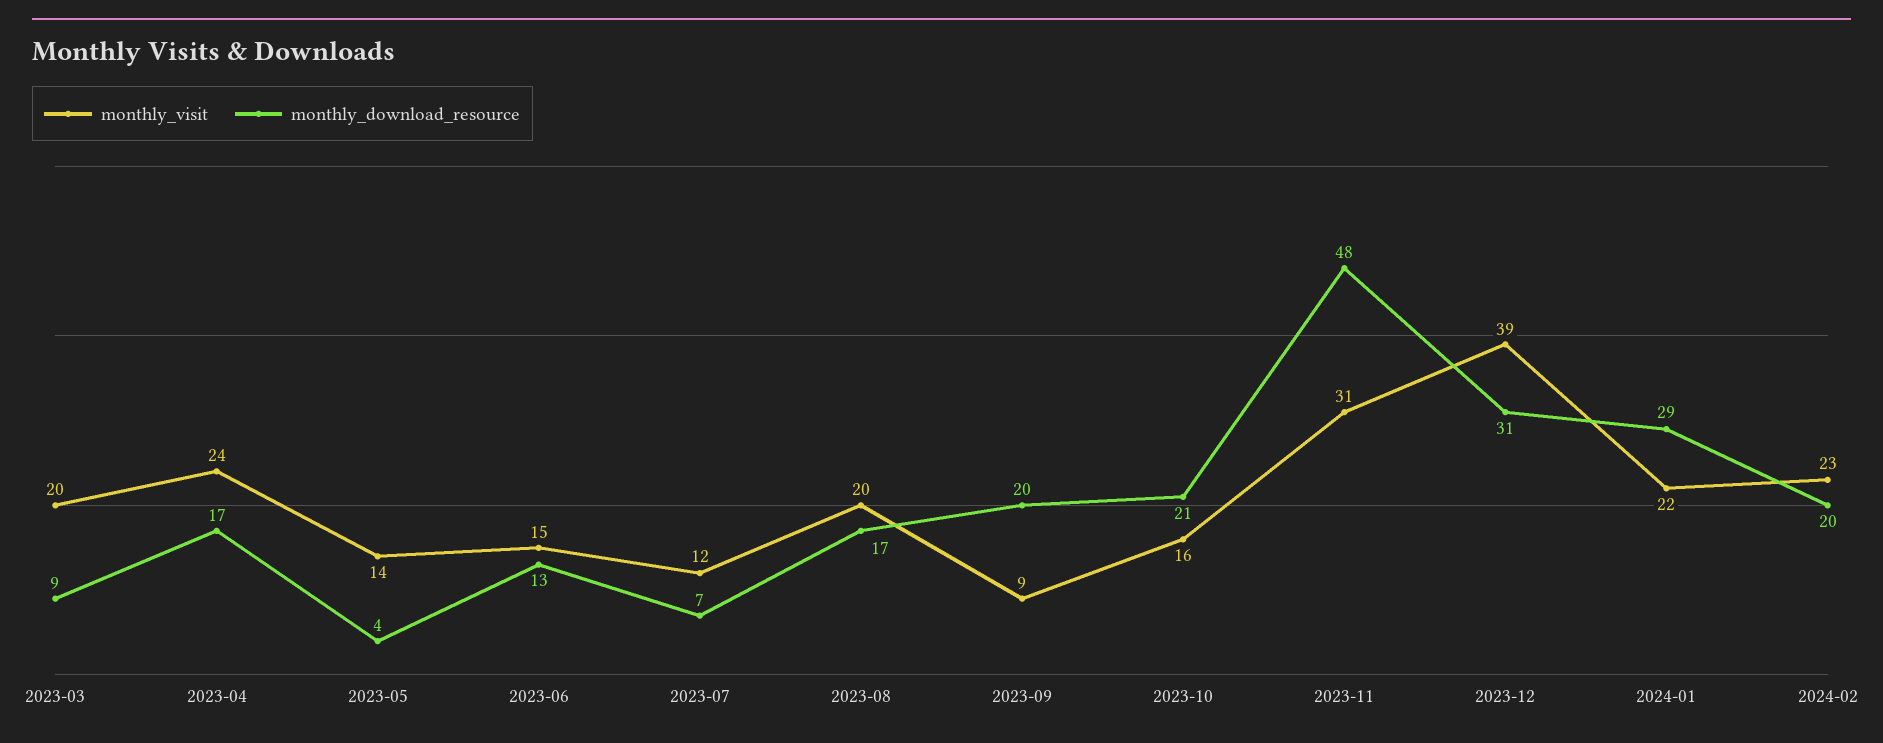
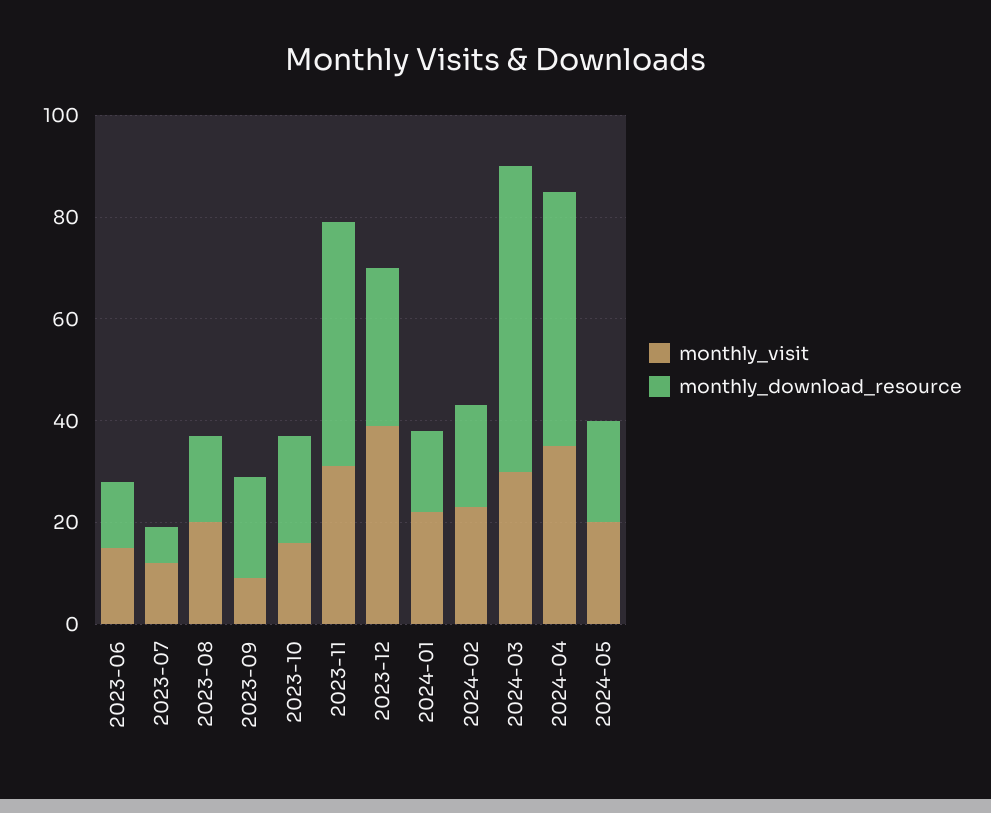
monthly_visit, 2023-03: 20 -> none
monthly_download_resource, 2023-03: 9 -> none
monthly_visit, 2023-04: 24 -> none
monthly_download_resource, 2023-04: 17 -> none
monthly_visit, 2023-05: 14 -> none
monthly_download_resource, 2023-05: 4 -> none
monthly_download_resource, 2024-01: 29 -> 15
monthly_visit, 2024-03: none -> 30
monthly_download_resource, 2024-03: none -> 60
monthly_visit, 2024-04: none -> 35
monthly_download_resource, 2024-04: none -> 50
monthly_visit, 2024-05: none -> 20
monthly_download_resource, 2024-05: none -> 20

